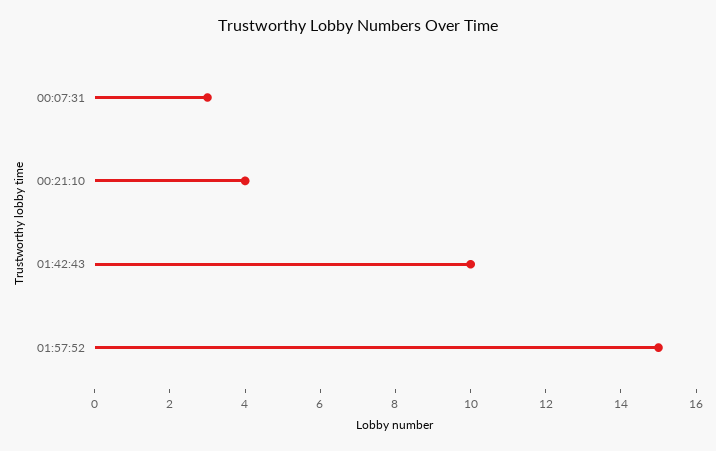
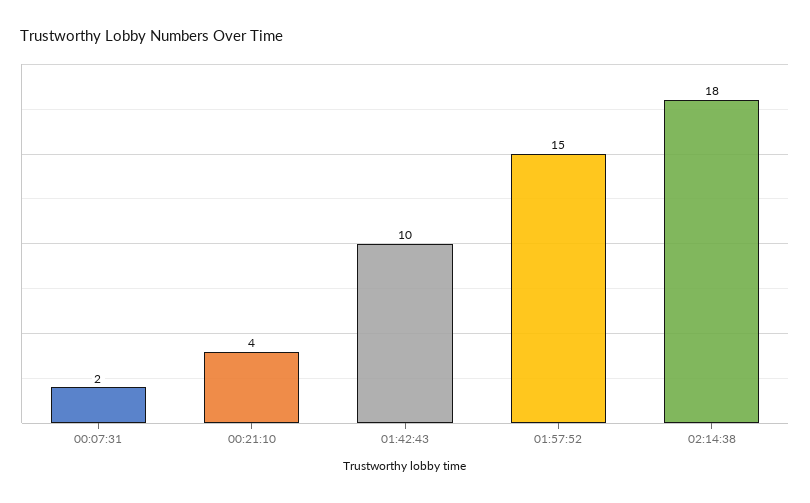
00:07:31: 3 -> 2
02:14:38: none -> 18

